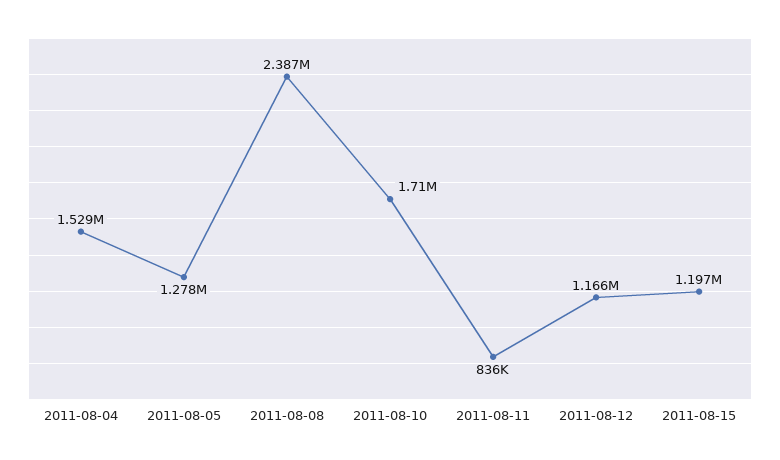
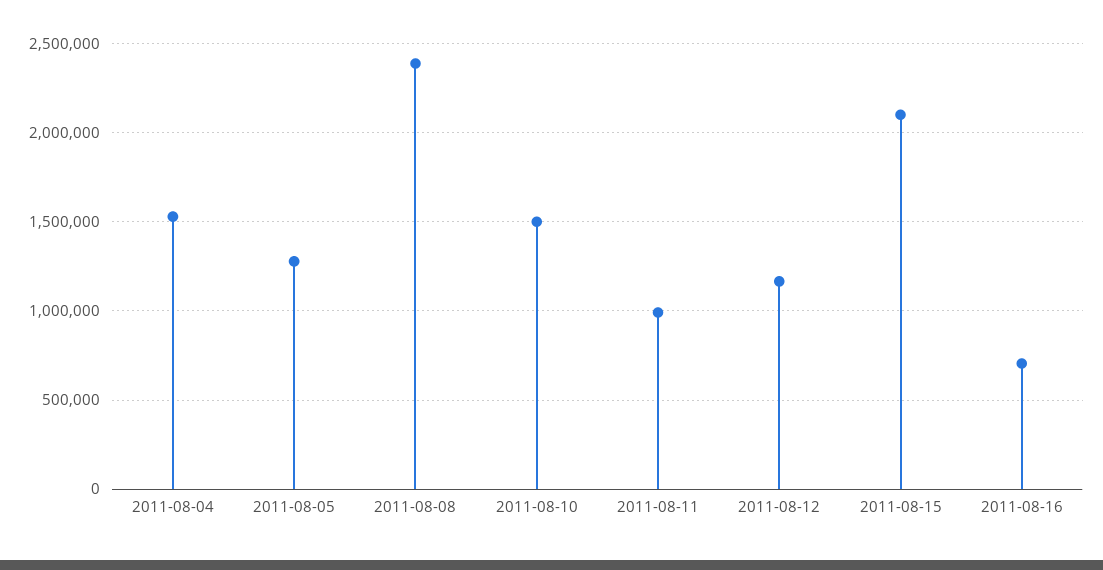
2011-08-10: 1710000 -> 1500000
2011-08-11: 836000 -> 1000000
2011-08-15: 1197000 -> 2100000
2011-08-16: none -> 700000

